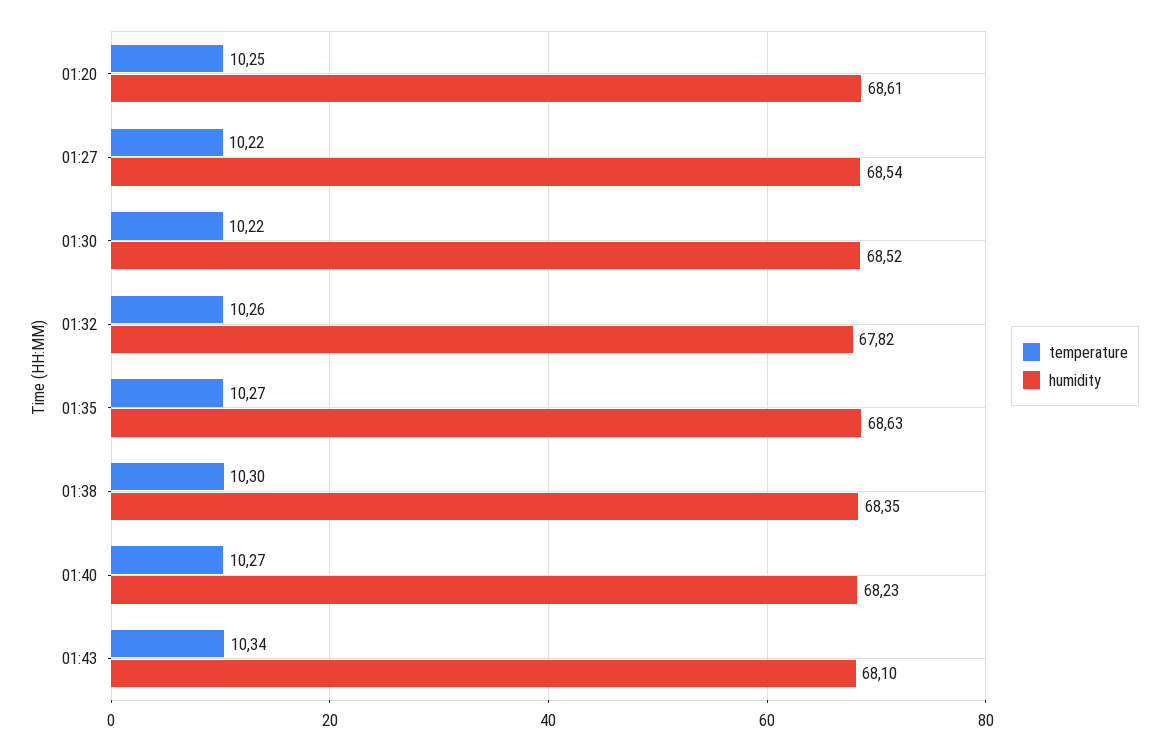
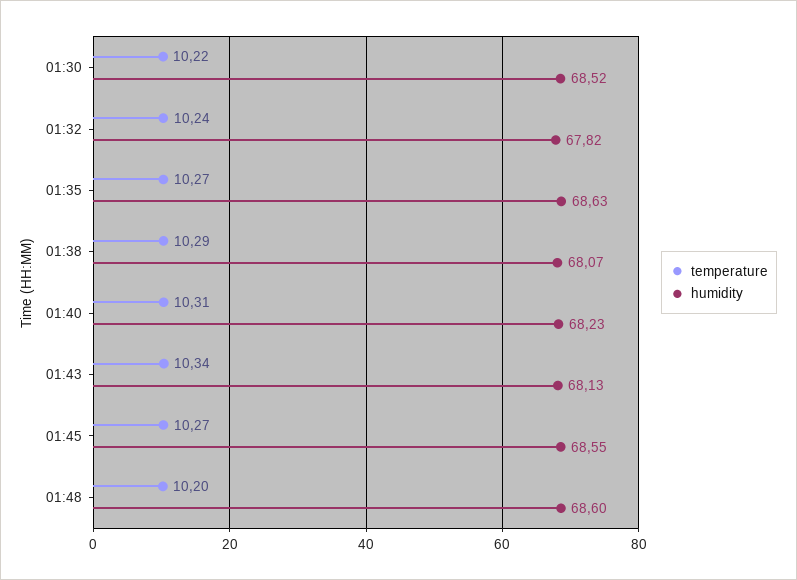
temperature, 01:20: 10.25 -> none
humidity, 01:20: 68.61 -> none
temperature, 01:27: 10.22 -> none
humidity, 01:27: 68.54 -> none
temperature, 01:32: 10.26 -> 10.24
temperature, 01:38: 10.3 -> 10.29
humidity, 01:38: 68.35 -> 68.07
temperature, 01:40: 10.27 -> 10.31
humidity, 01:43: 68.1 -> 68.13
temperature, 01:45: none -> 10.27
humidity, 01:45: none -> 68.55
temperature, 01:48: none -> 10.2
humidity, 01:48: none -> 68.6

